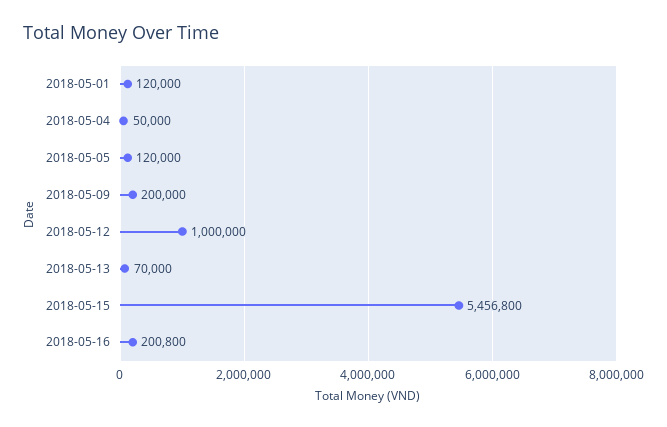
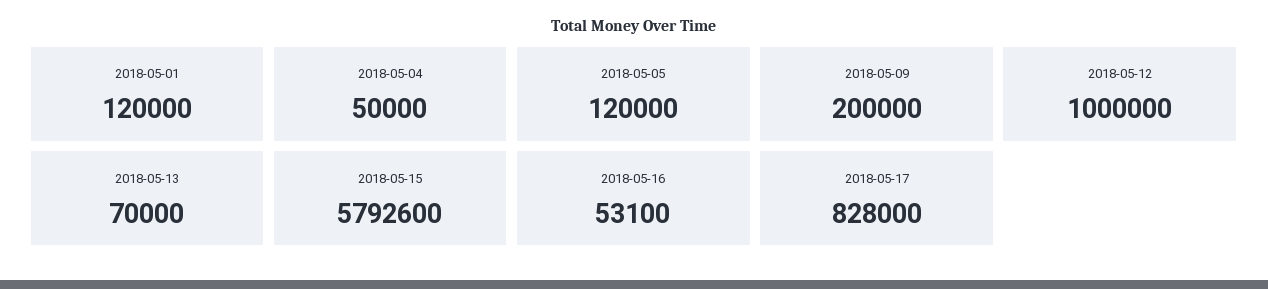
2018-05-15: 5456800 -> 5792600
2018-05-16: 200800 -> 53100
2018-05-17: none -> 828000

